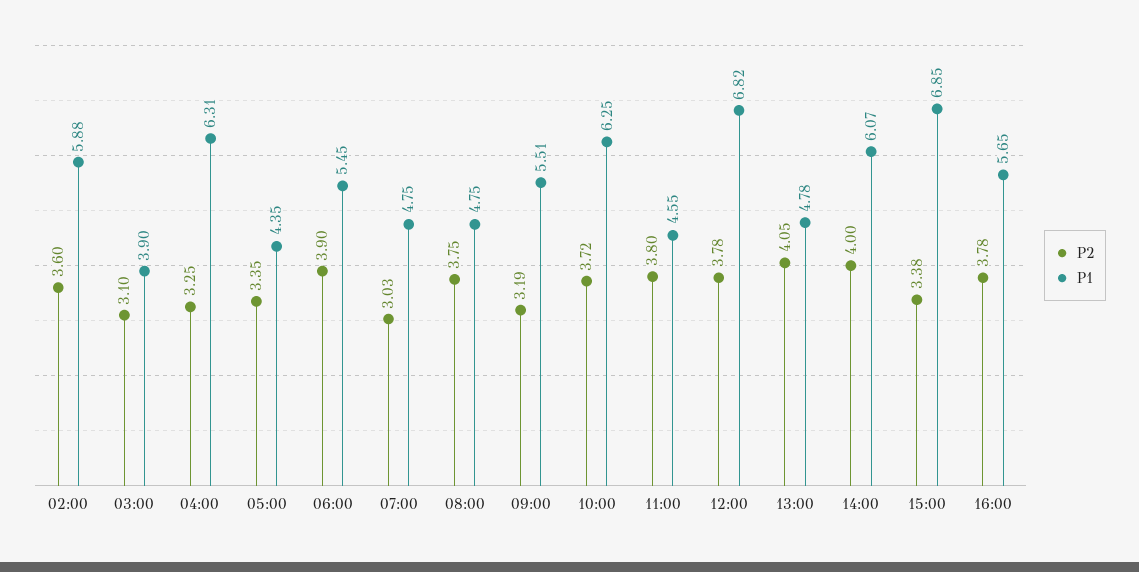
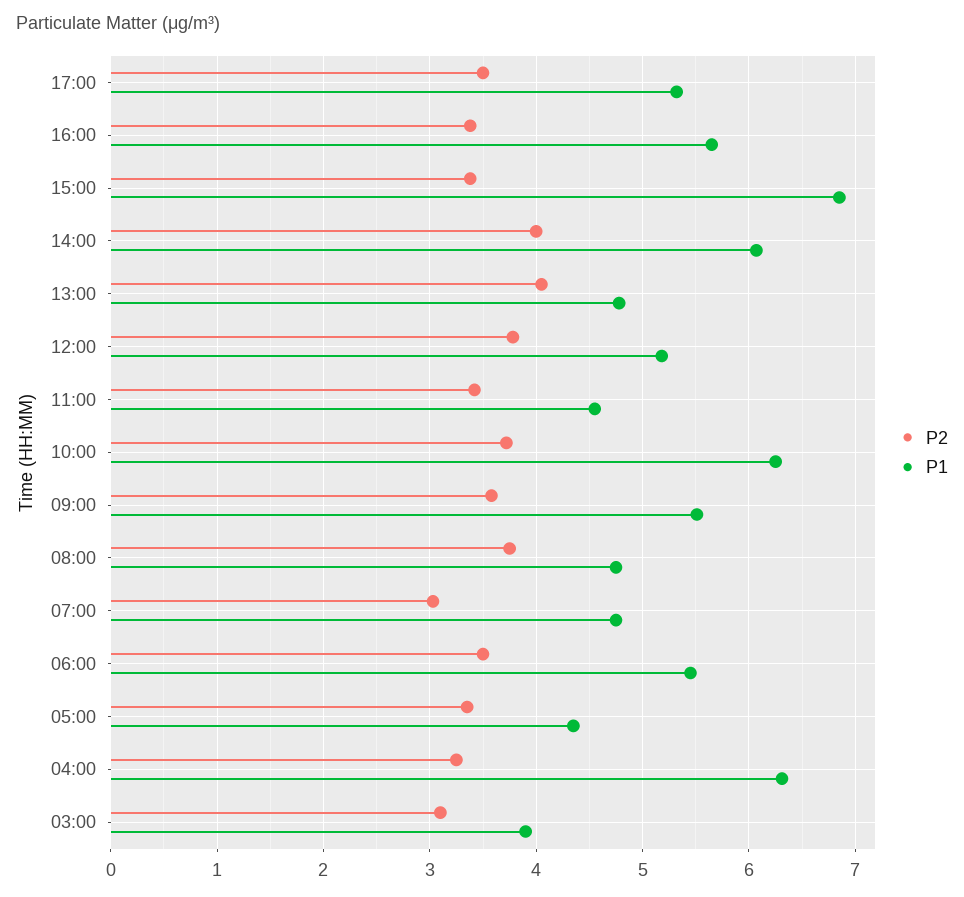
P2, 02:00: 3.6 -> none
P1, 02:00: 5.88 -> none
P2, 06:00: 3.9 -> 3.5
P2, 09:00: 3.19 -> 3.6
P2, 11:00: 3.8 -> 3.4
P1, 12:00: 6.82 -> 5.2
P2, 16:00: 3.78 -> 3.4
P2, 17:00: none -> 3.5
P1, 17:00: none -> 5.3

